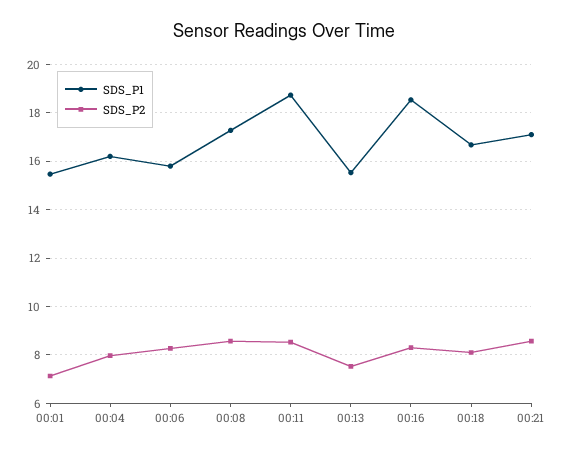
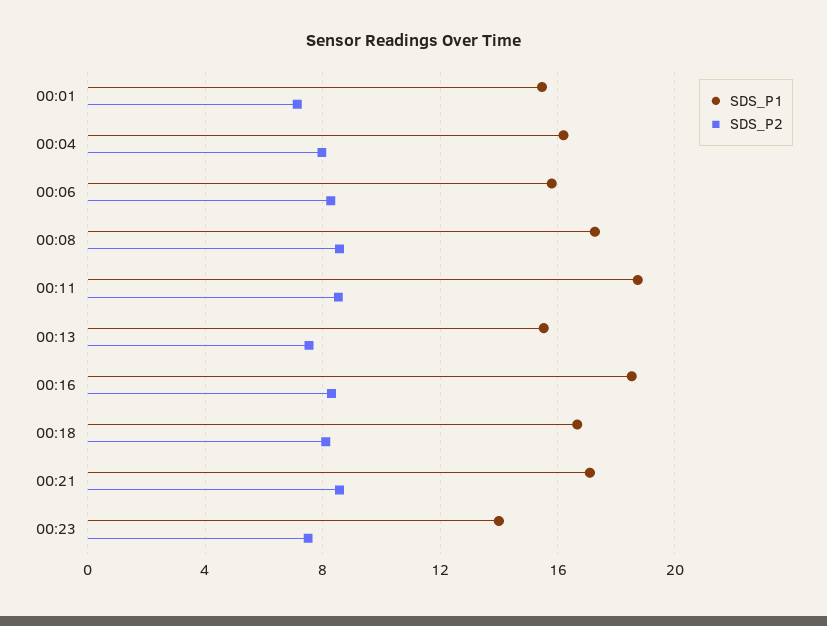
SDS_P1, 00:23: none -> 14
SDS_P2, 00:23: none -> 7.5

